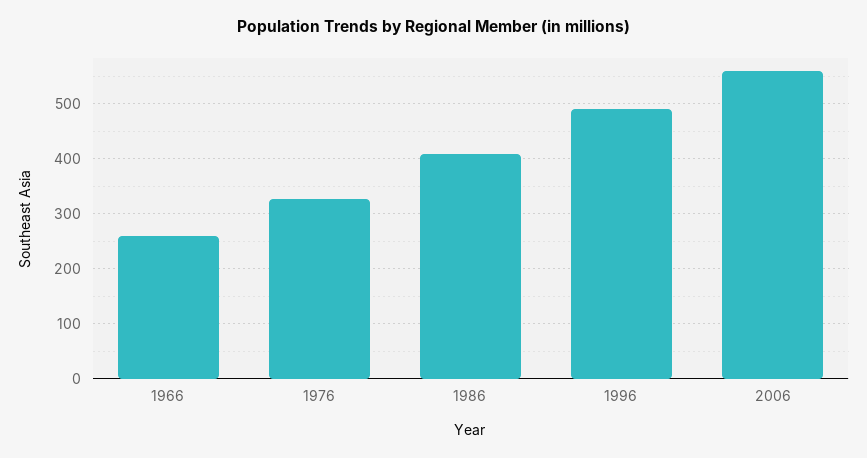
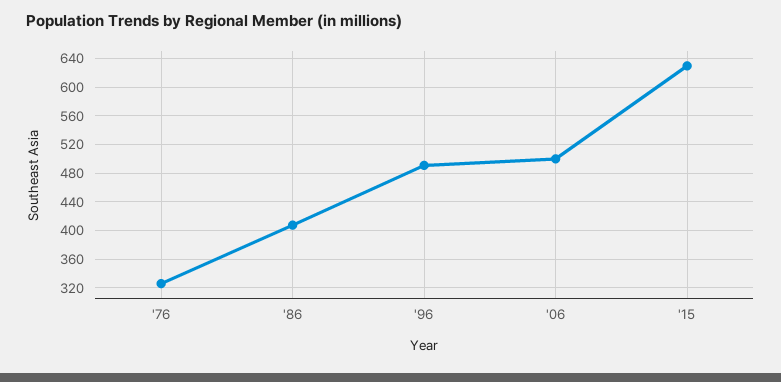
1966: 260 -> none
2006: 560 -> 500
'15: none -> 630

